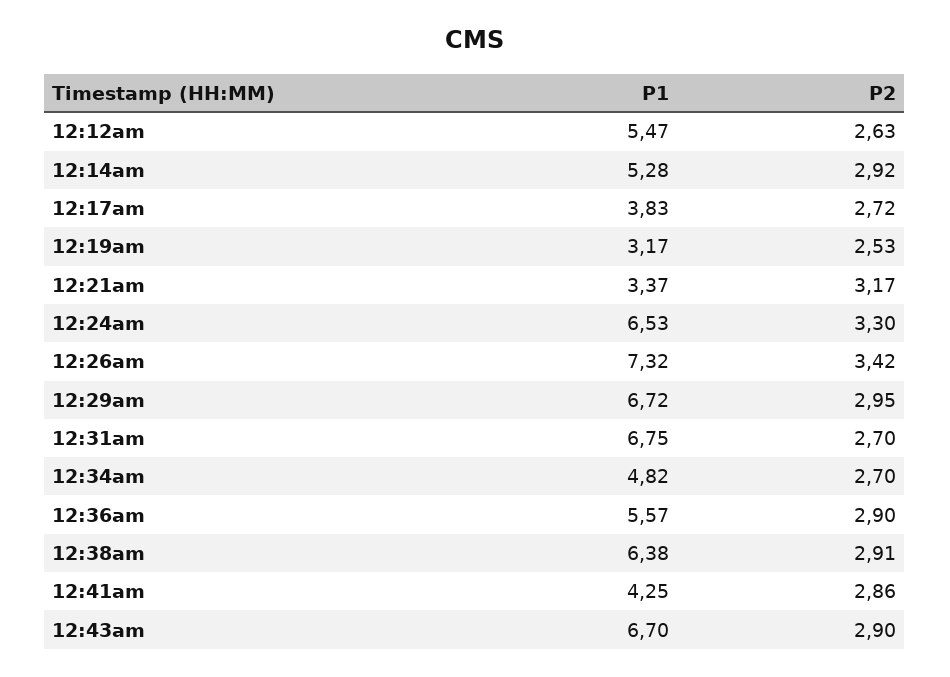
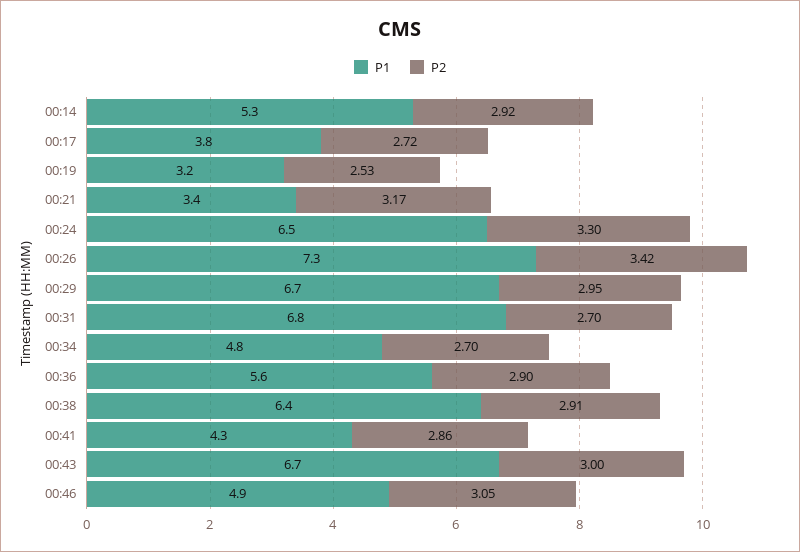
P1, 12:12am: 5.47 -> none
P2, 12:12am: 2.63 -> none
P2, 12:43am: 2.9 -> 3
P1, 00:46: none -> 4.9
P2, 00:46: none -> 3.05

